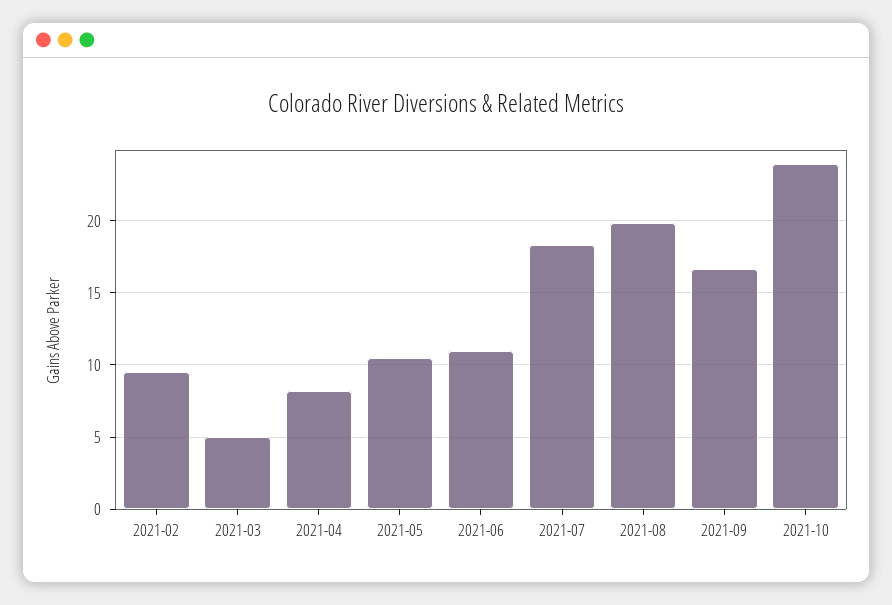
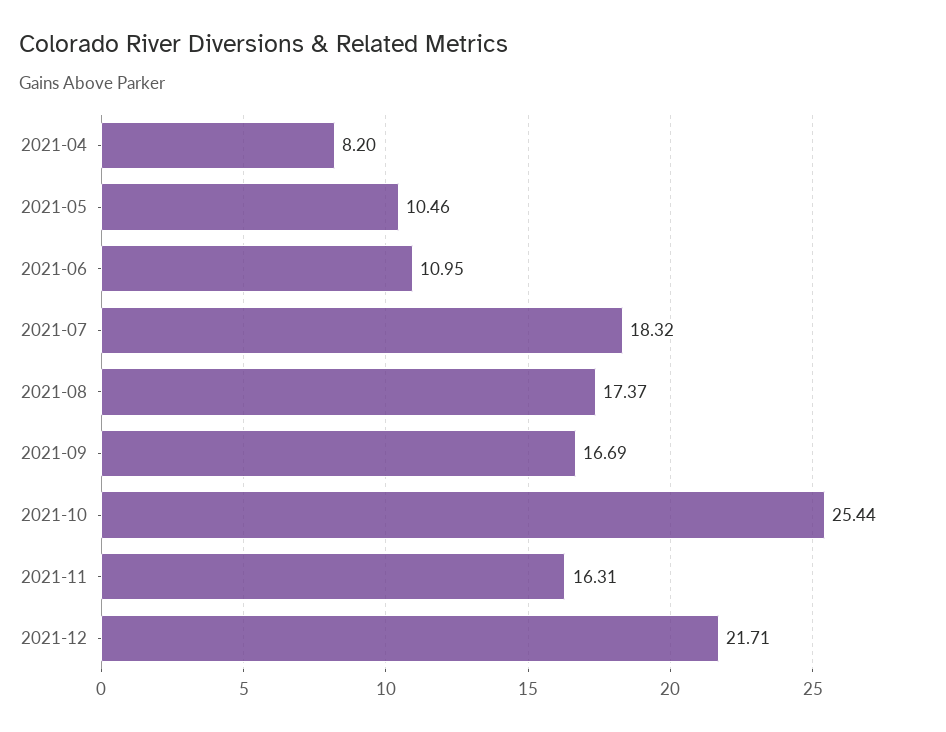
2021-02: 9.5 -> none
2021-03: 5 -> none
2021-08: 20 -> 17.37
2021-10: 24 -> 25.44
2021-11: none -> 16.31
2021-12: none -> 21.71

